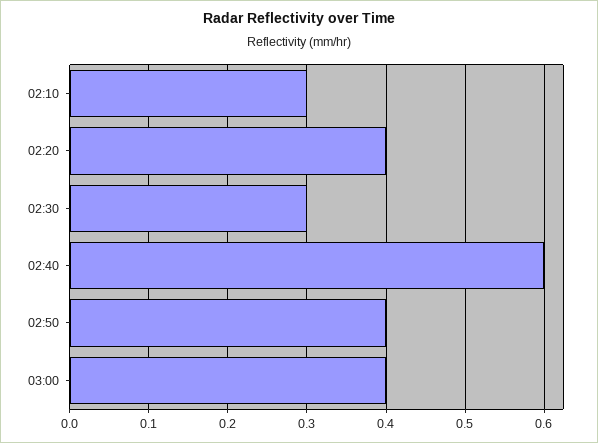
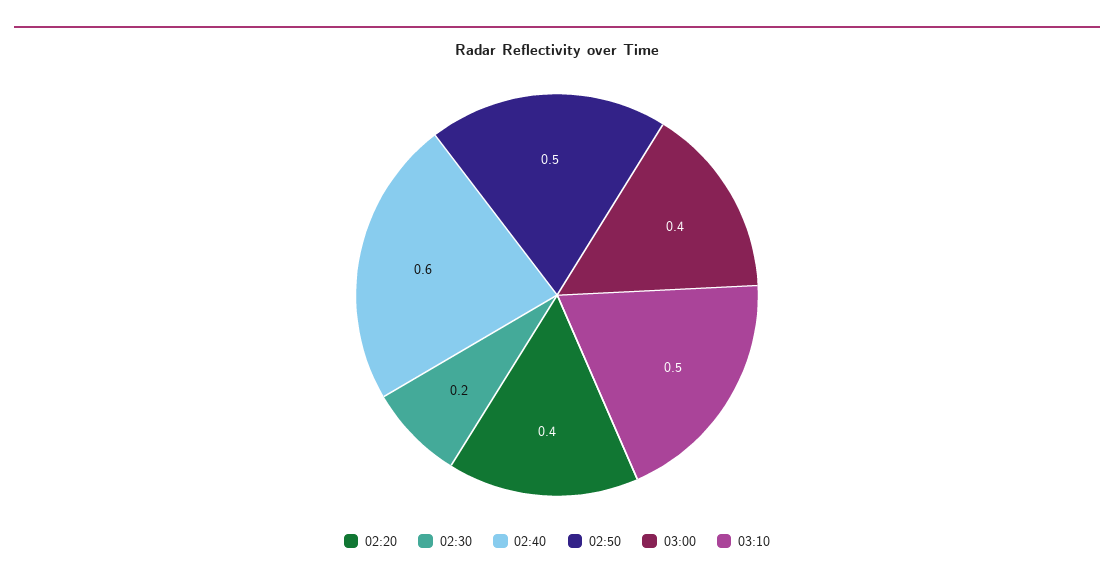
02:10: 0.3 -> none
02:30: 0.3 -> 0.2
02:50: 0.4 -> 0.5
03:10: none -> 0.5

